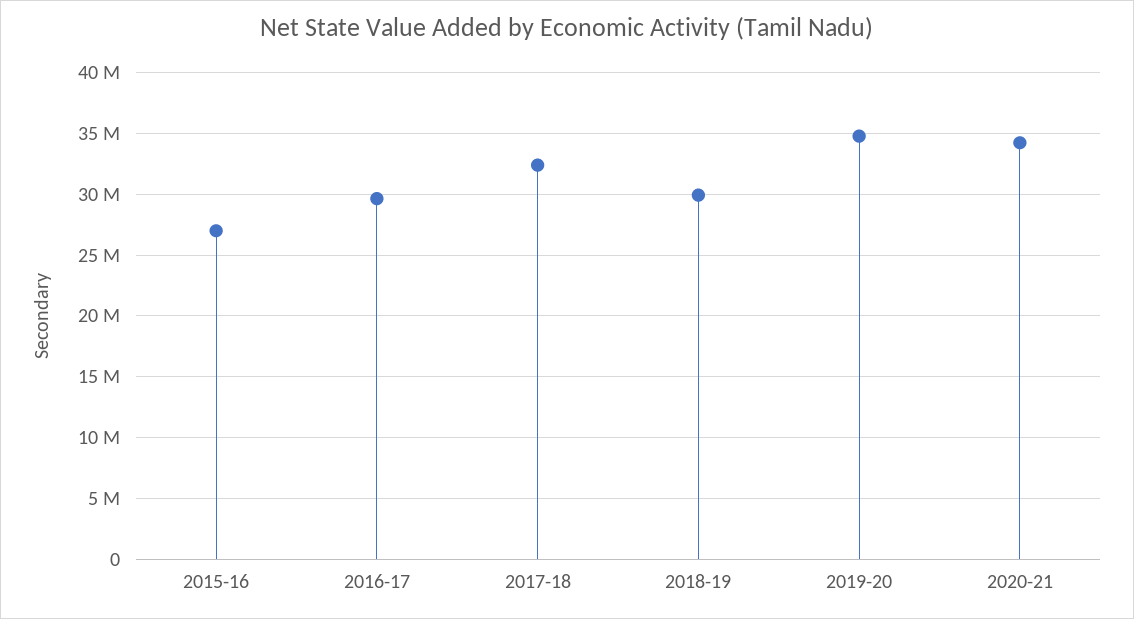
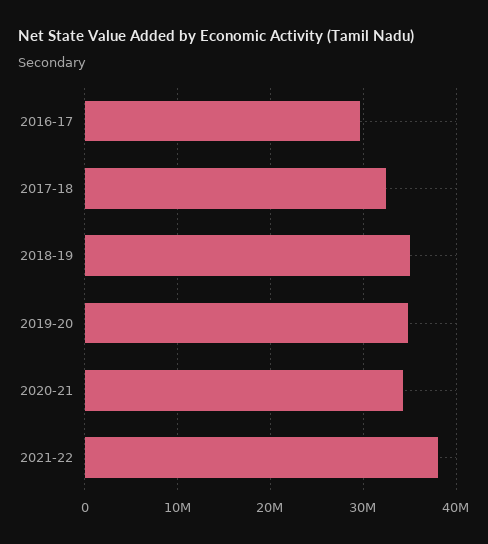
2015-16: 27000000 -> none
2018-19: 30000000 -> 35000000
2021-22: none -> 38000000

